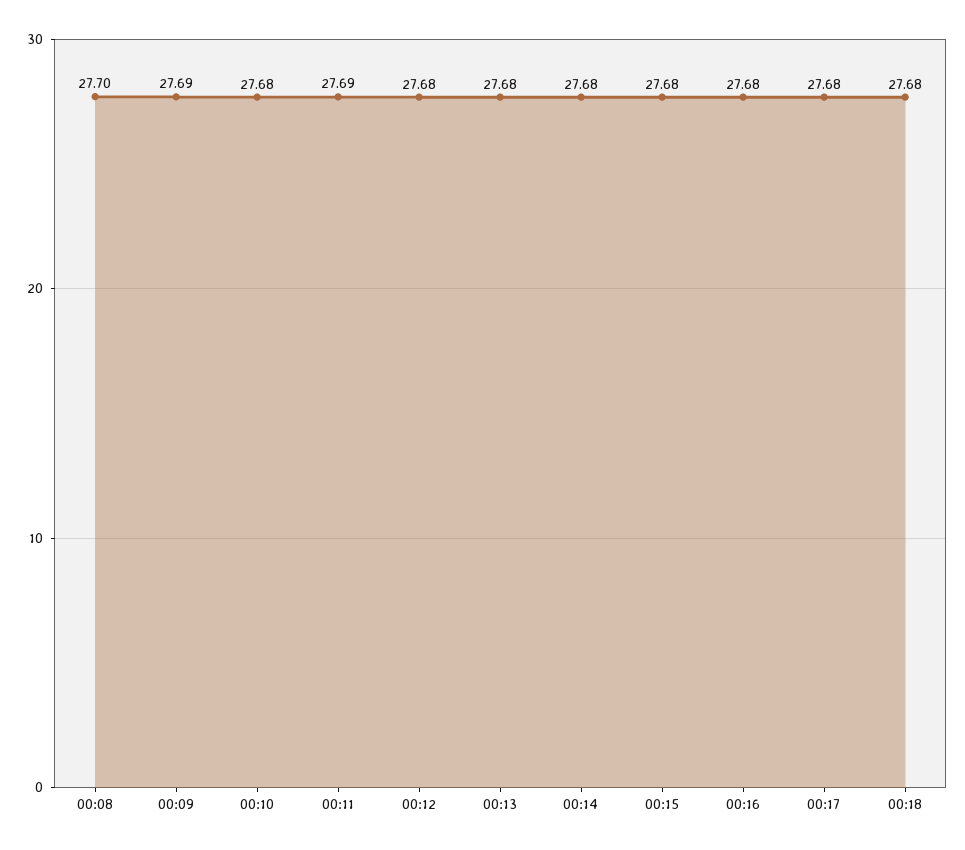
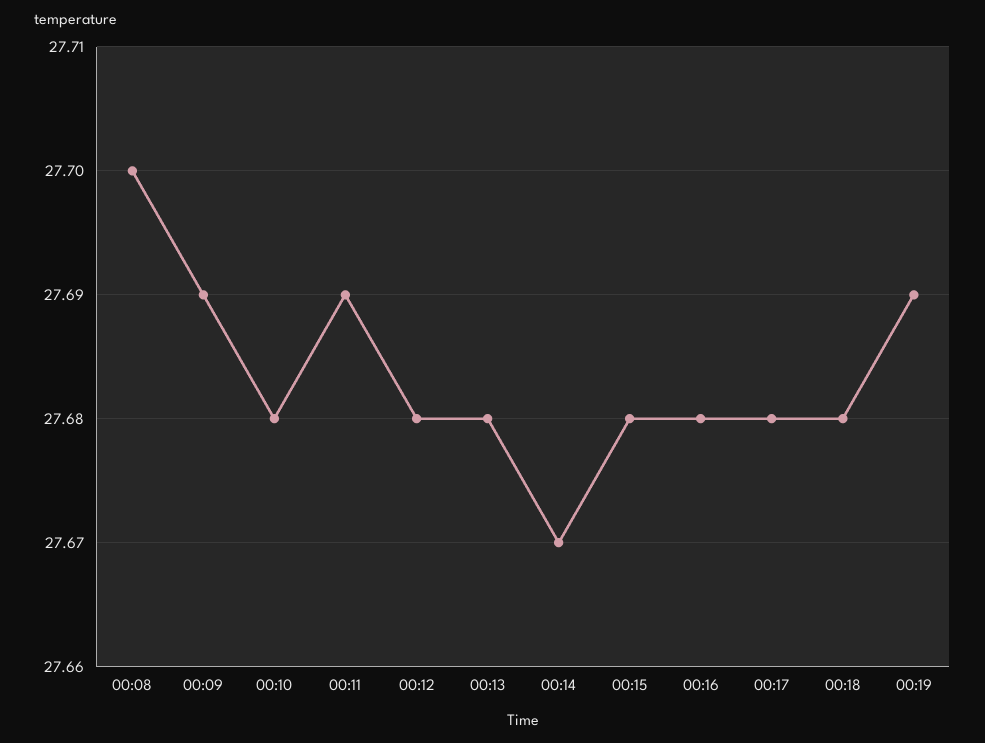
00:14: 27.68 -> 27.67
00:19: none -> 27.69

